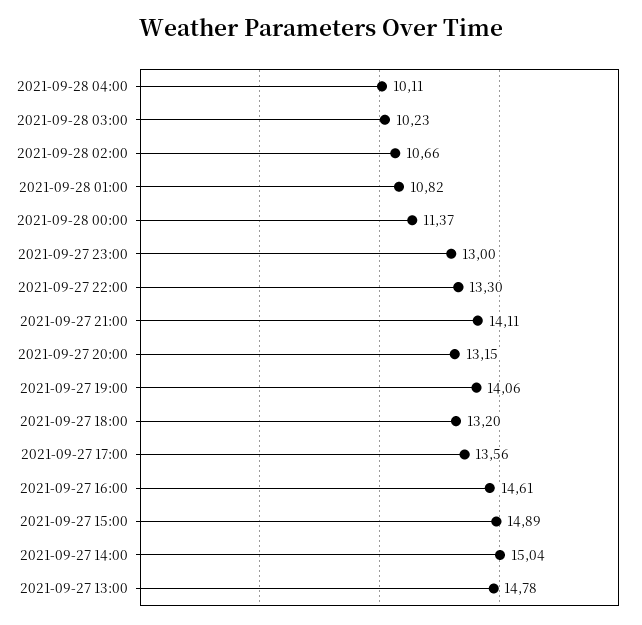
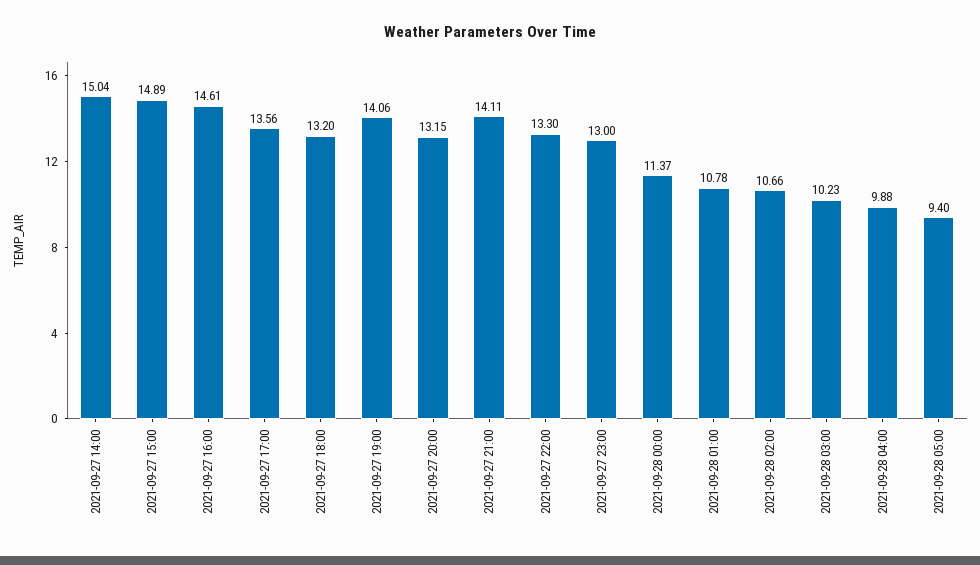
2021-09-28 04:00: 10.11 -> 9.88
2021-09-28 01:00: 10.82 -> 10.78
2021-09-27 13:00: 14.78 -> none
2021-09-28 05:00: none -> 9.4

